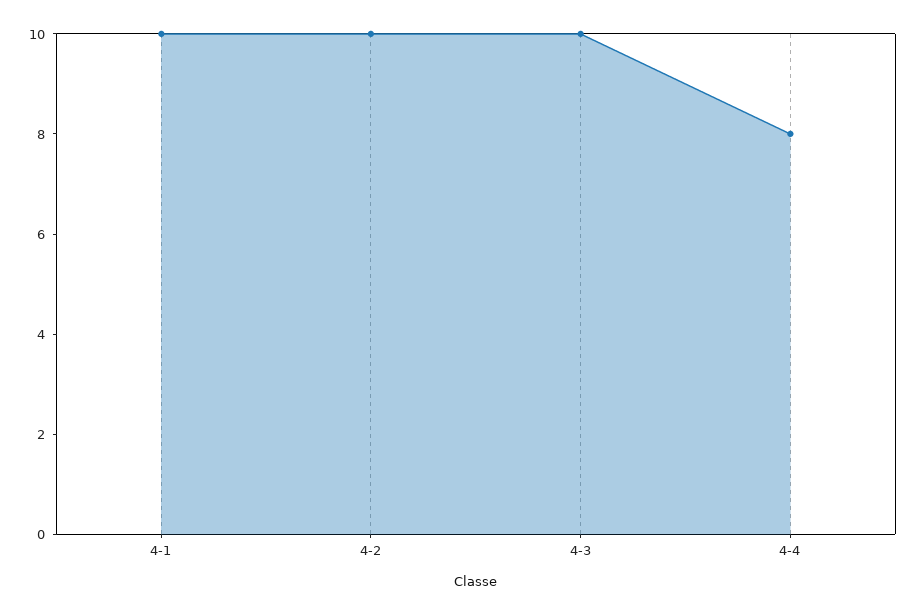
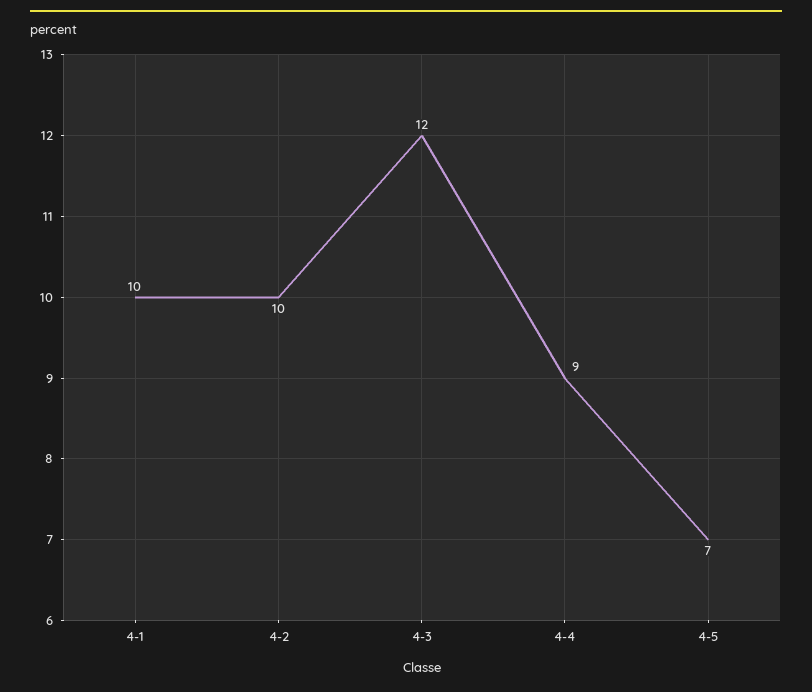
4-3: 10 -> 12
4-4: 8 -> 9
4-5: none -> 7

